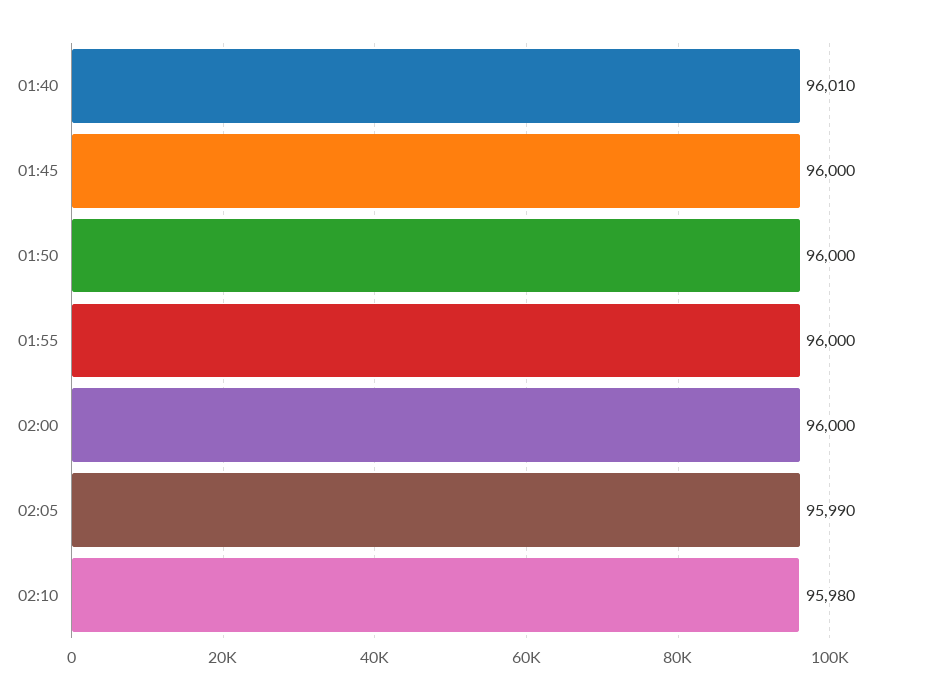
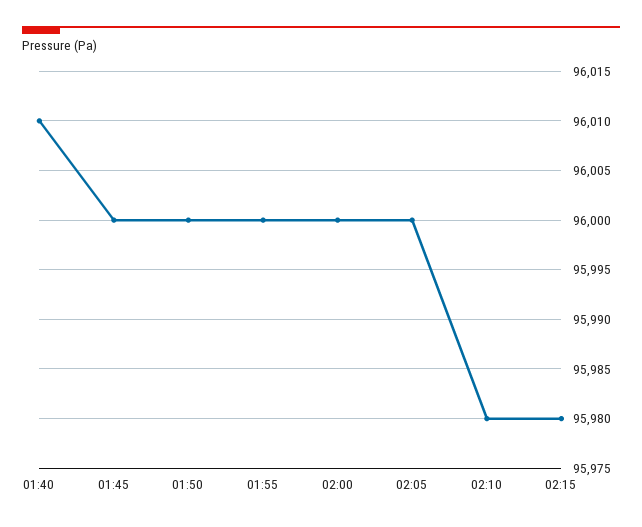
02:05: 95990 -> 96000
02:15: none -> 95980

